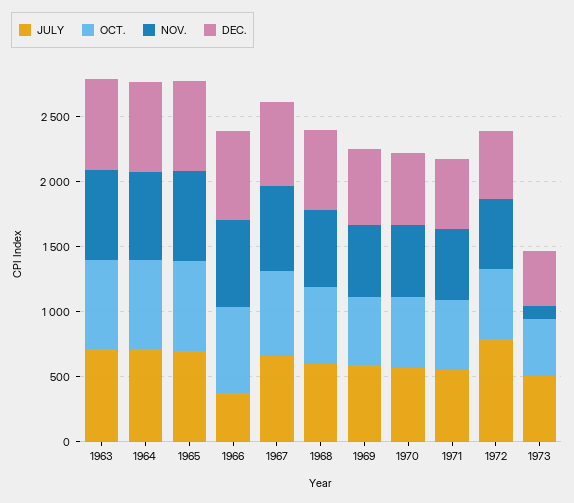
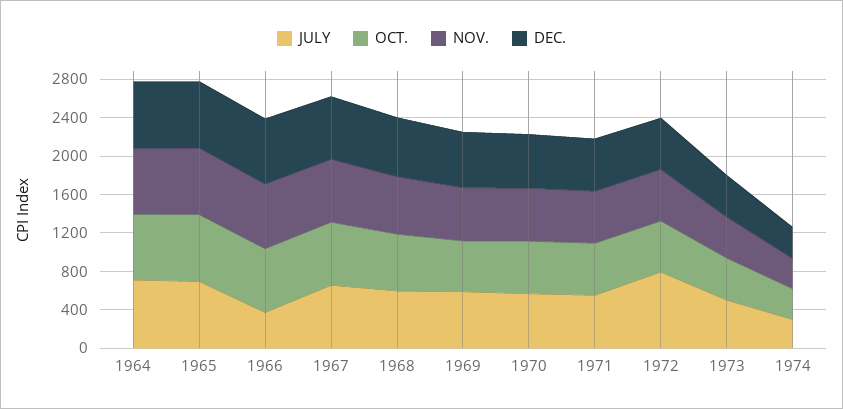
JULY, 1963: 700 -> none
OCT., 1963: 700 -> none
NOV., 1963: 700 -> none
DEC., 1963: 700 -> none
NOV., 1973: 100 -> 400
JULY, 1974: none -> 300
OCT., 1974: none -> 300
NOV., 1974: none -> 300
DEC., 1974: none -> 300

